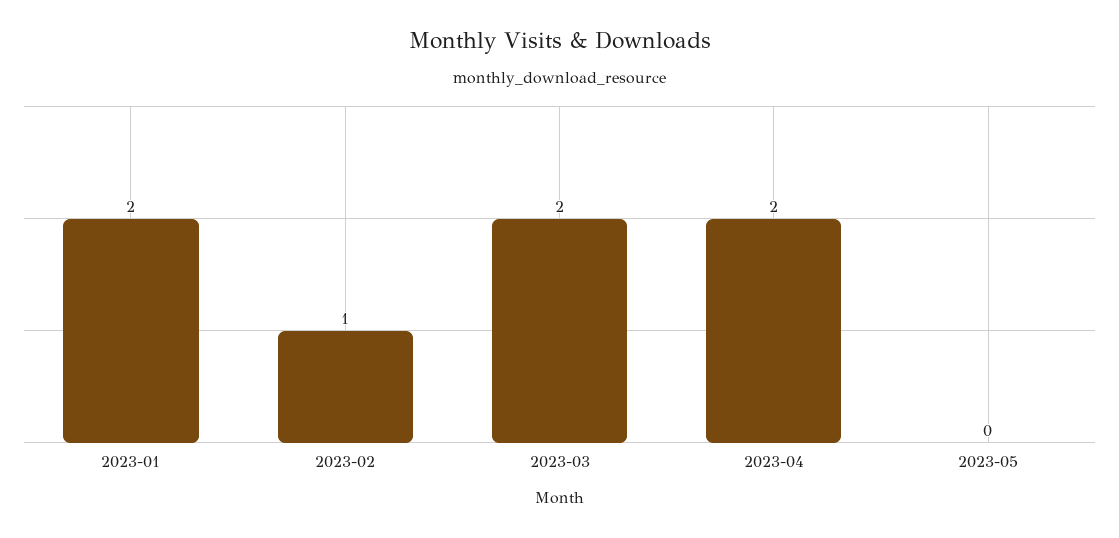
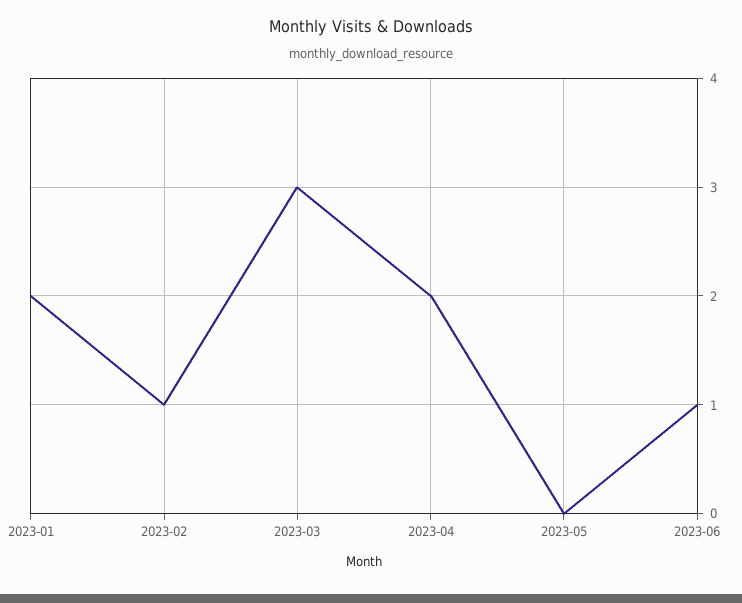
2023-03: 2 -> 3
2023-06: none -> 1

